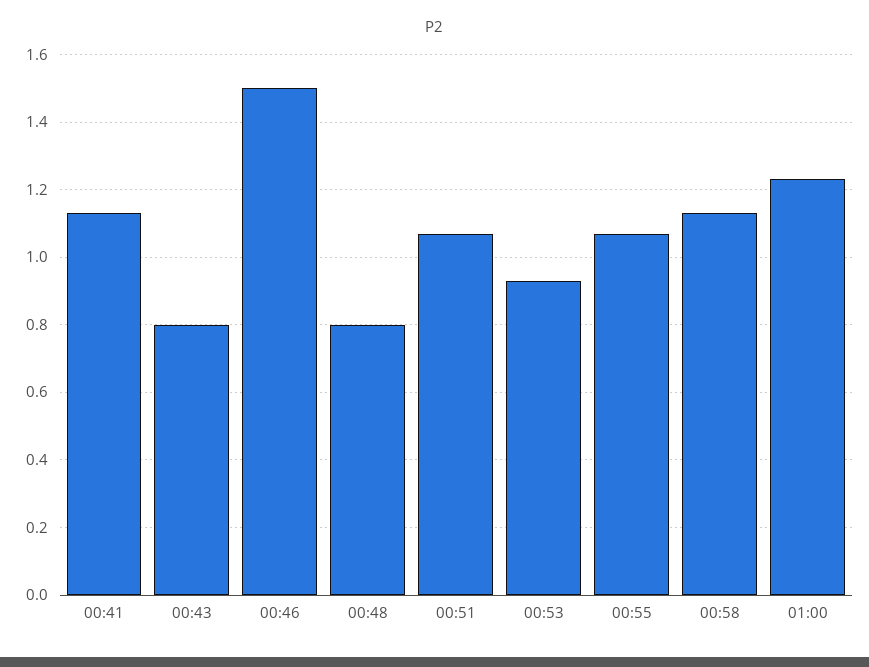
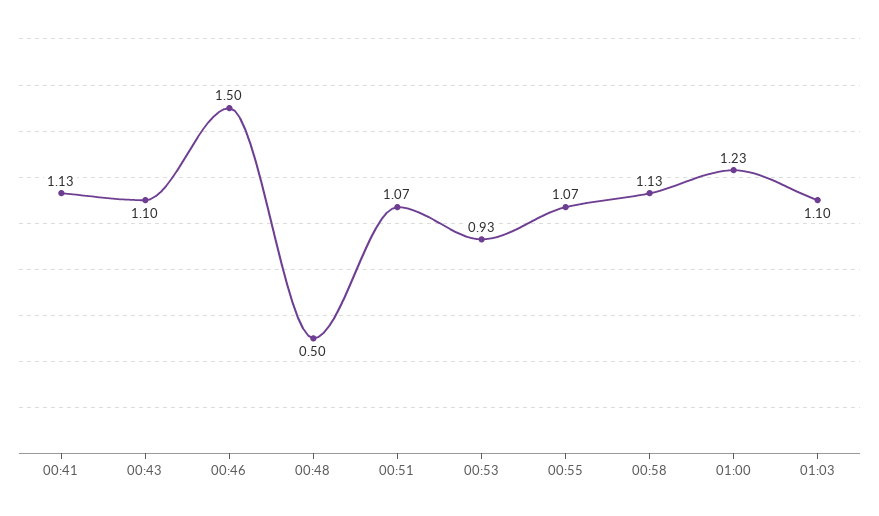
00:43: 0.8 -> 1.1
00:48: 0.8 -> 0.5
01:03: none -> 1.1

